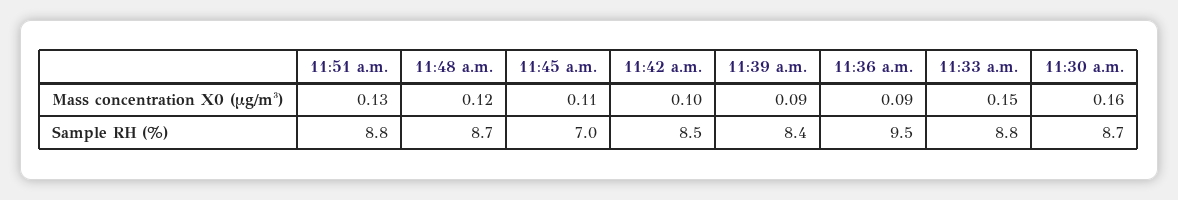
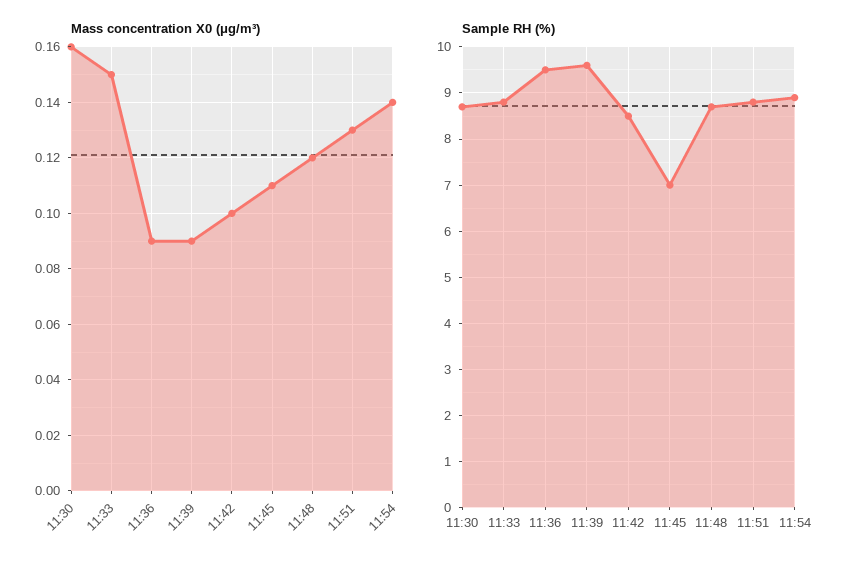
Sample RH (%), 11:39 a.m.: 8.4 -> 9.5
Mass concentration X0 (μg/m³), 11:54: none -> 0.14
Sample RH (%), 11:54: none -> 9

